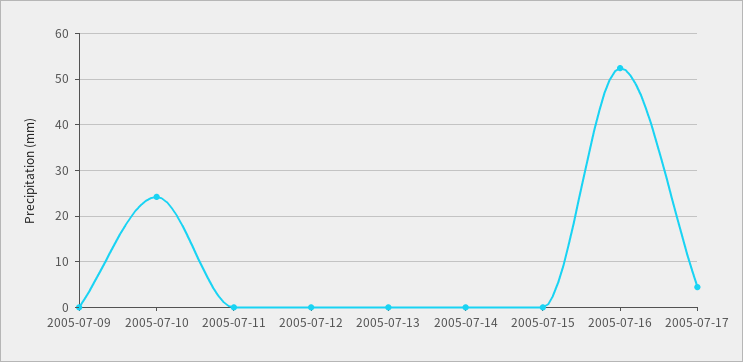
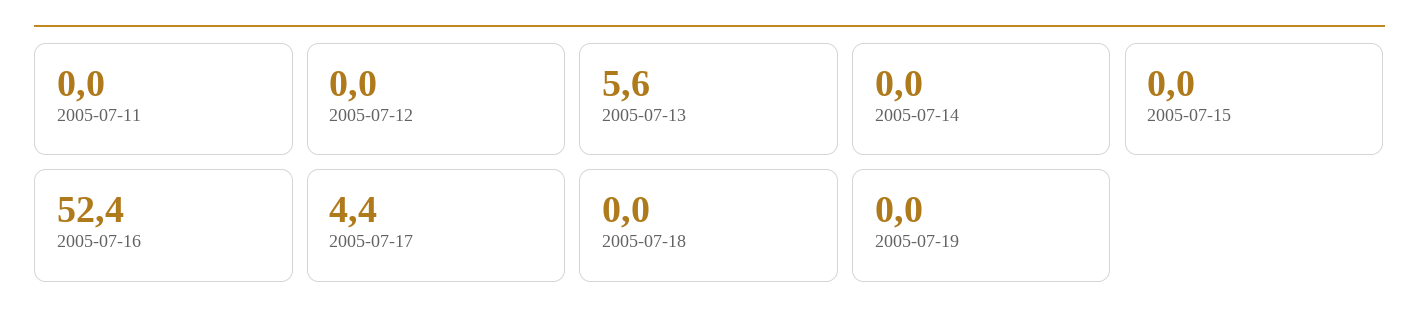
2005-07-09: 0 -> none
2005-07-10: 24 -> none
2005-07-13: 0 -> 5.6
2005-07-18: none -> 0
2005-07-19: none -> 0

